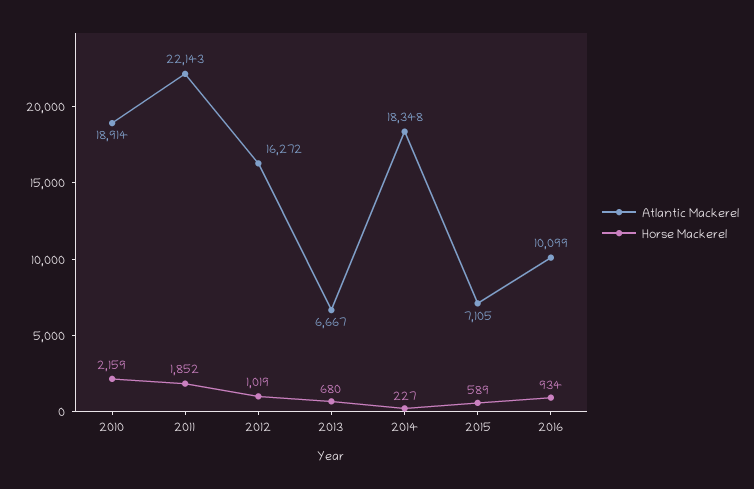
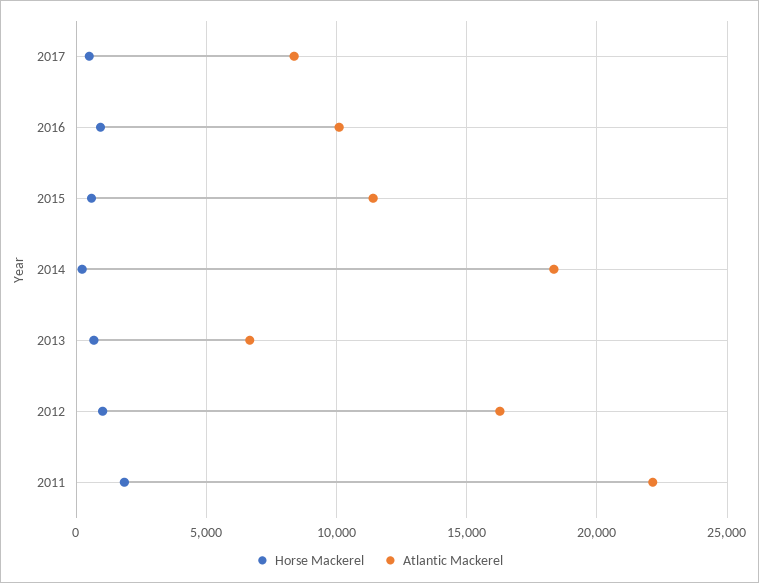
Atlantic Mackerel, 2010: 18914 -> none
Horse Mackerel, 2010: 2159 -> none
Atlantic Mackerel, 2015: 7105 -> 11500
Horse Mackerel, 2017: none -> 500
Atlantic Mackerel, 2017: none -> 8500

